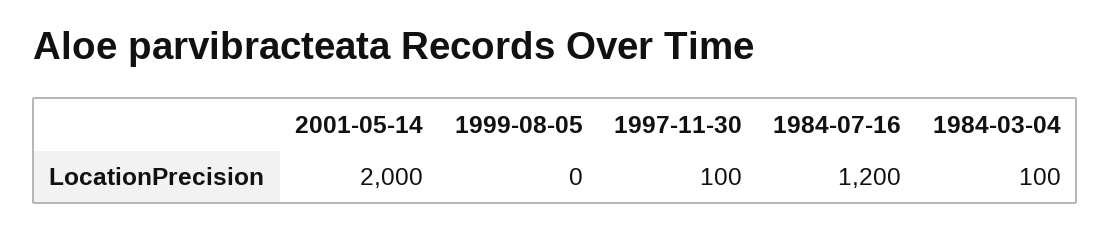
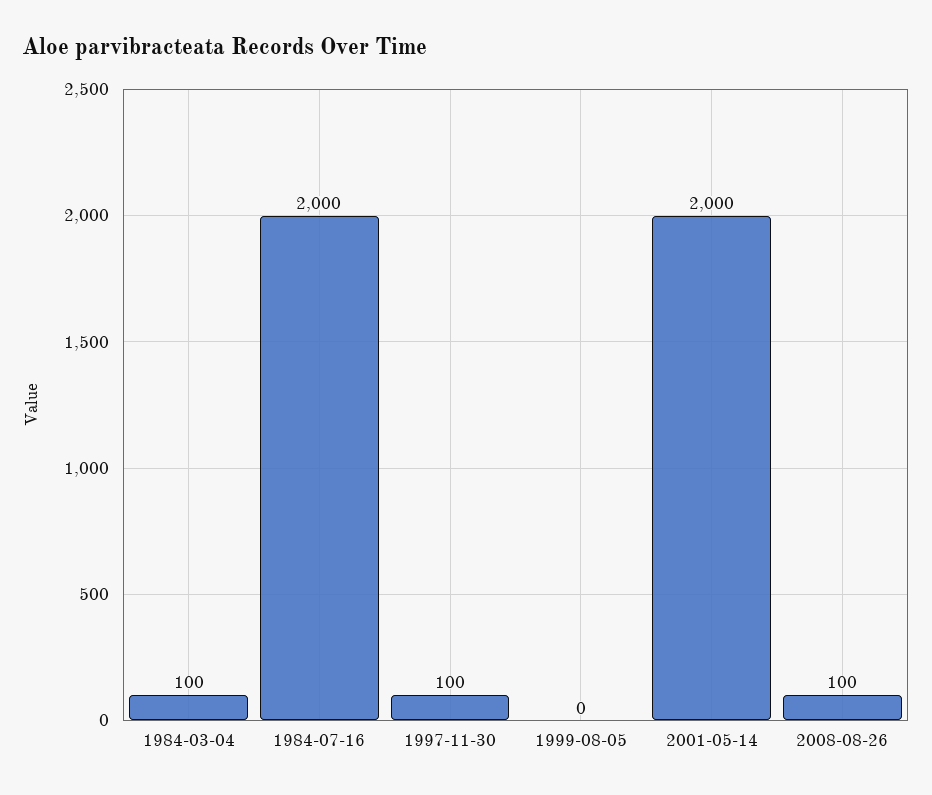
1984-07-16: 1200 -> 2000
2008-08-26: none -> 100

